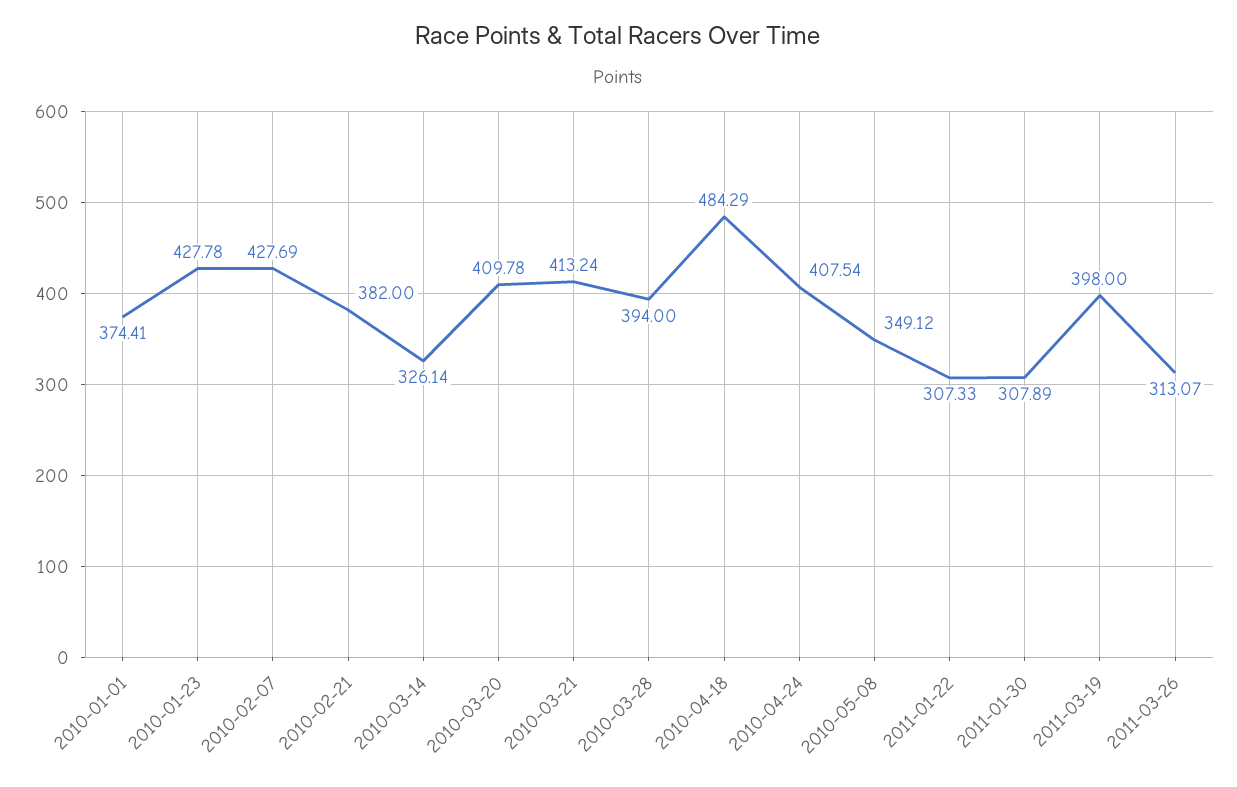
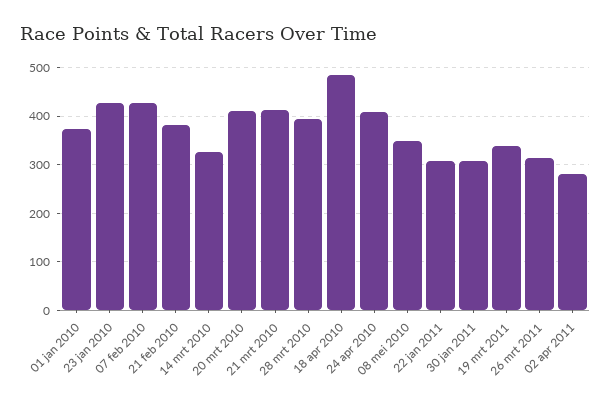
2011-03-19: 398 -> 340
02 apr 2011: none -> 280

